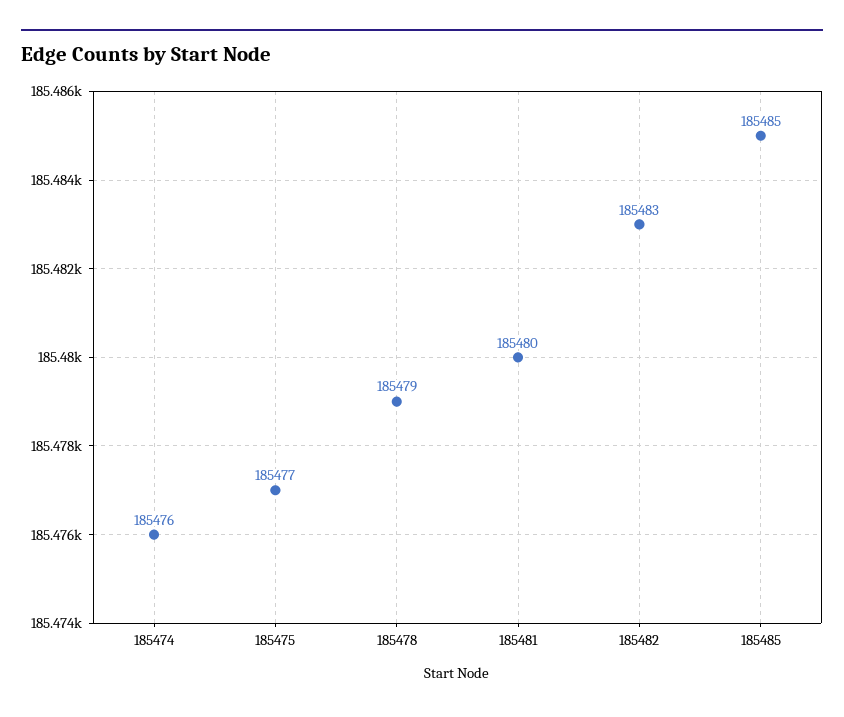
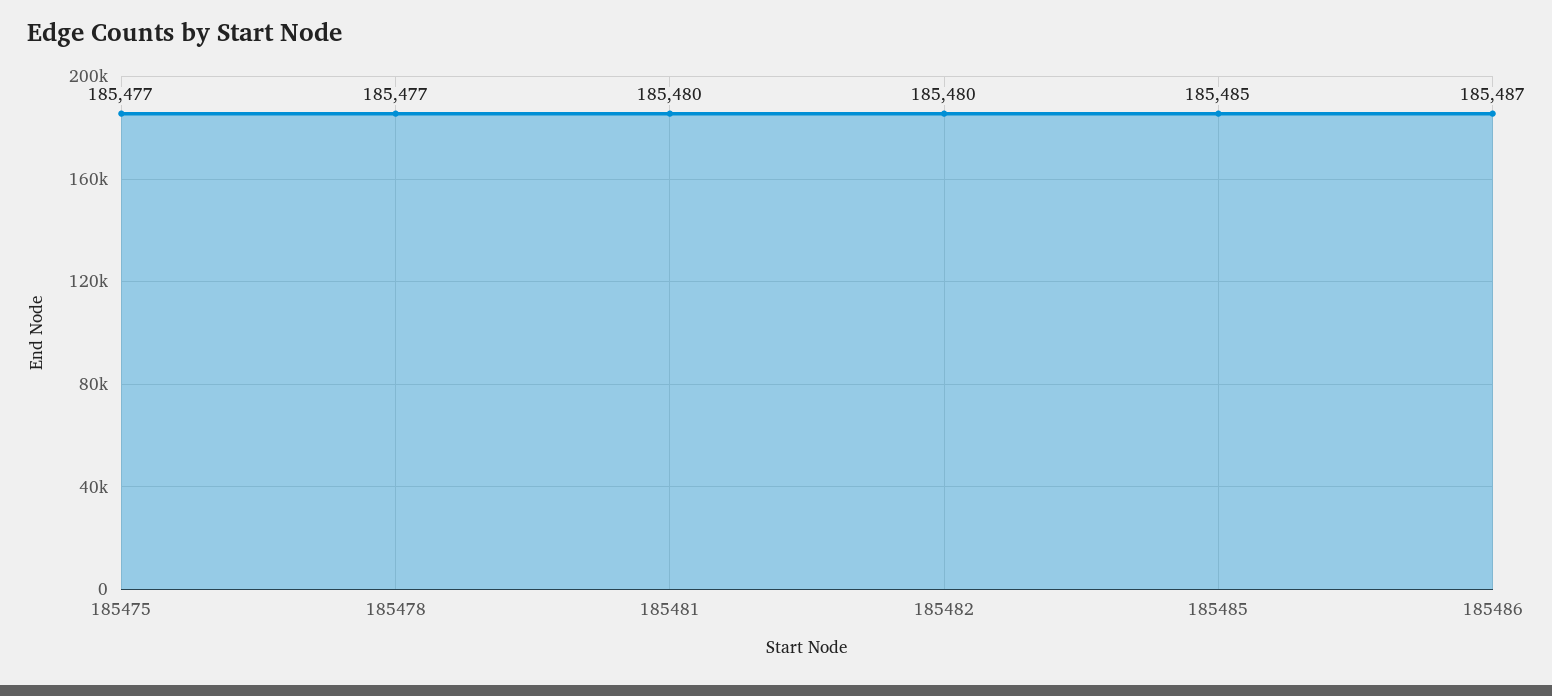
185474: 185476 -> none
185478: 185479 -> 185477
185482: 185483 -> 185480
185486: none -> 185487

